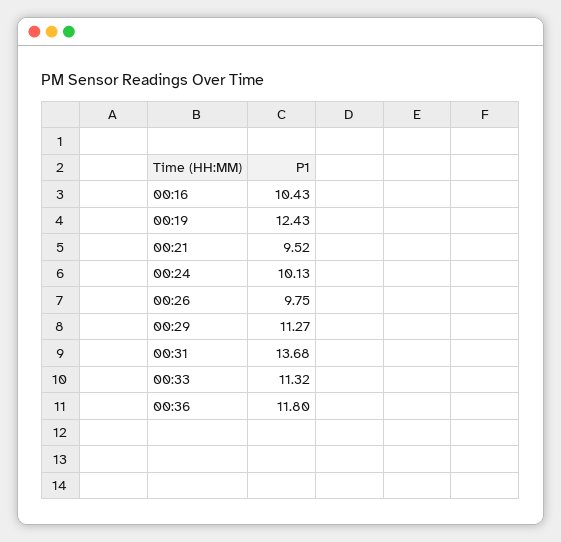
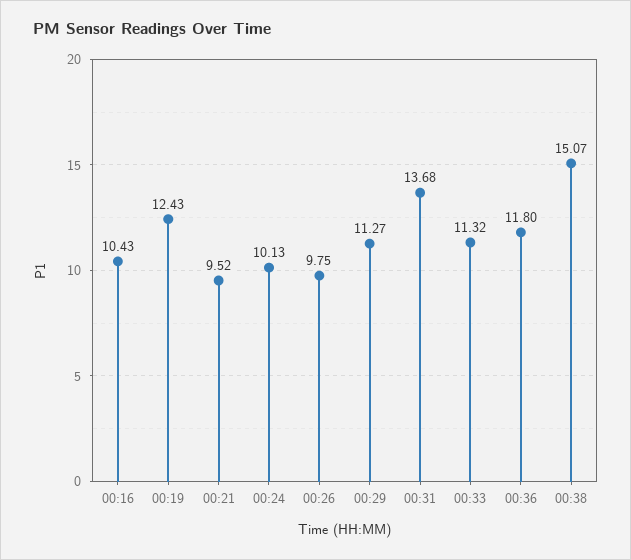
00:38: none -> 15.07

